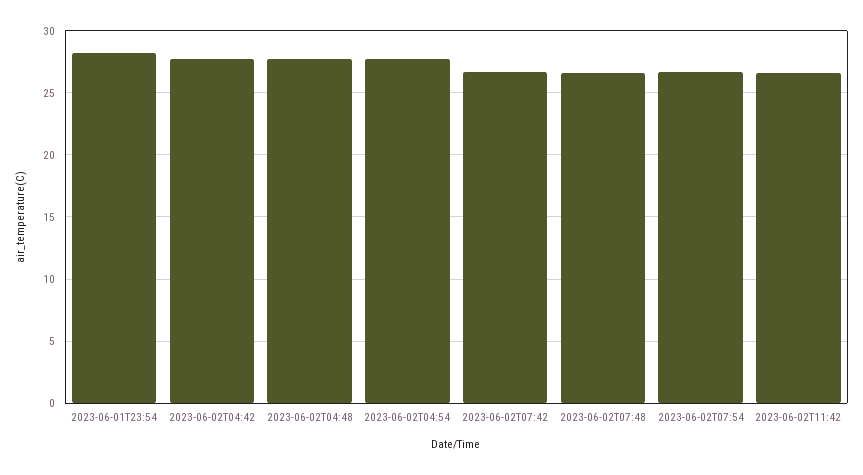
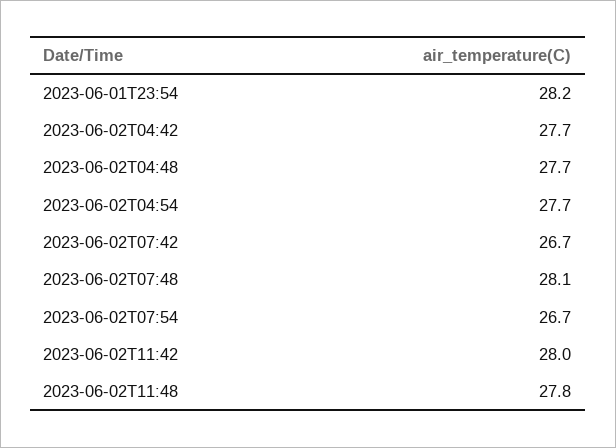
2023-06-02T07:48: 26.5 -> 28.1
2023-06-02T11:42: 26.5 -> 28
2023-06-02T11:48: none -> 27.8

